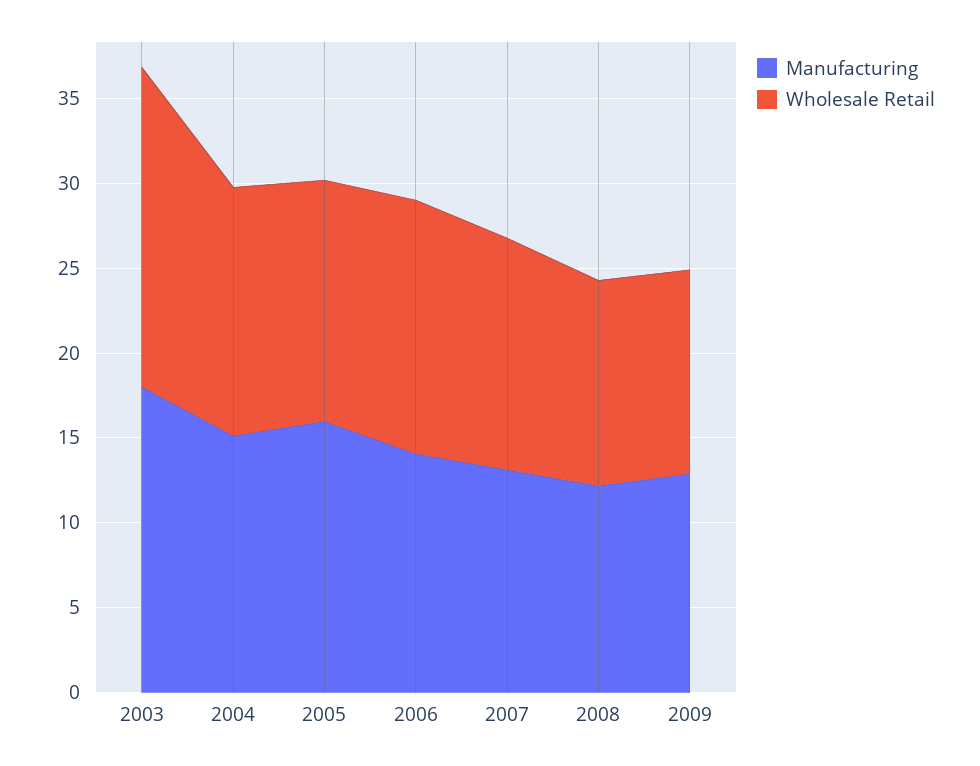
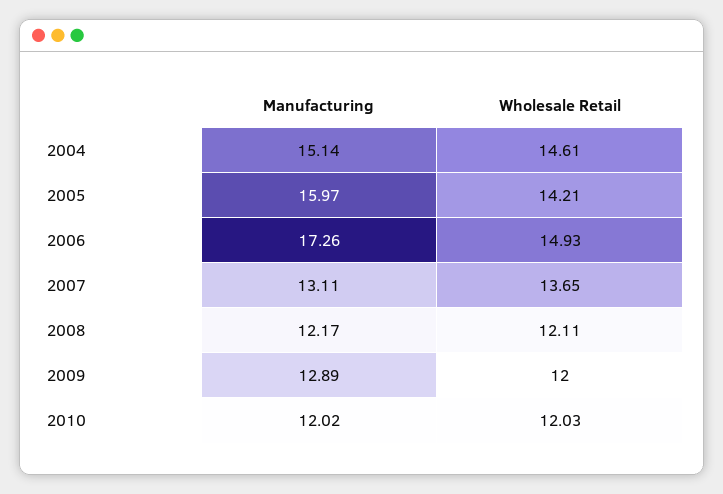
Manufacturing, 2003: 18 -> none
Wholesale Retail, 2003: 19 -> none
Manufacturing, 2006: 14 -> 17.26
Manufacturing, 2010: none -> 12.02
Wholesale Retail, 2010: none -> 12.03

